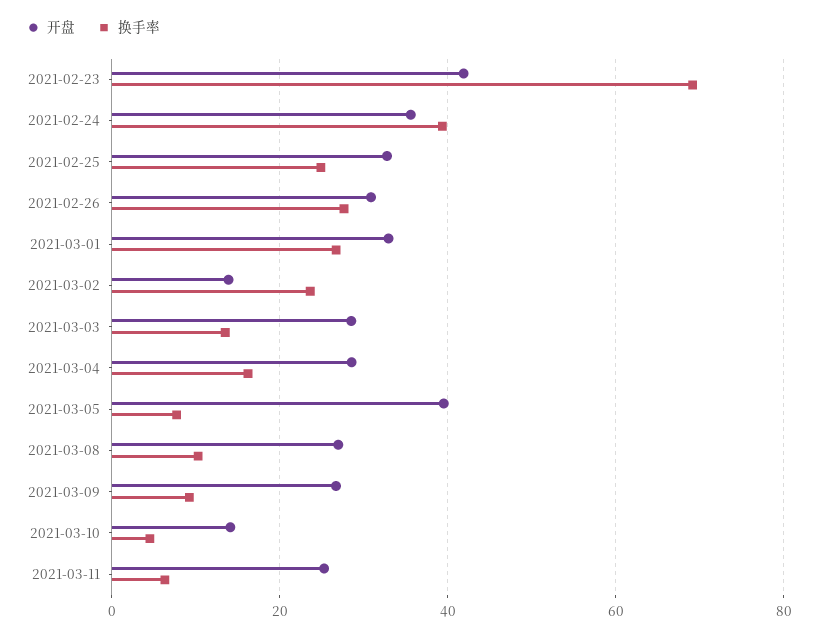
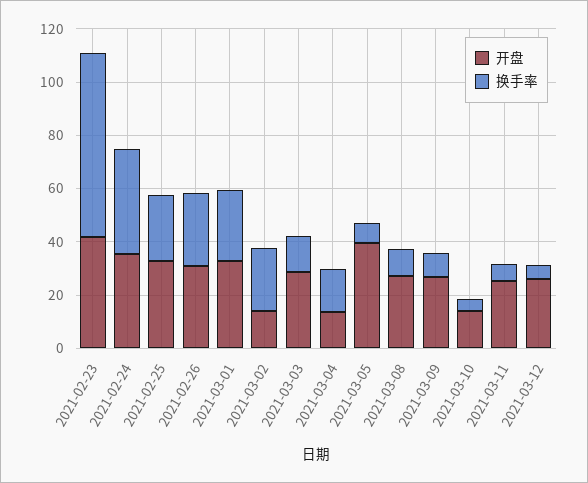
开盘, 2021-03-04: 28 -> 15
开盘, 2021-03-12: none -> 25
换手率, 2021-03-12: none -> 5

